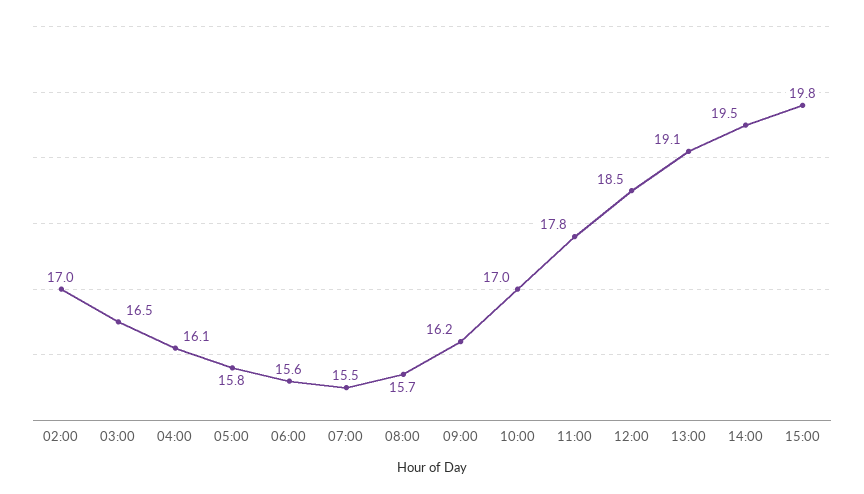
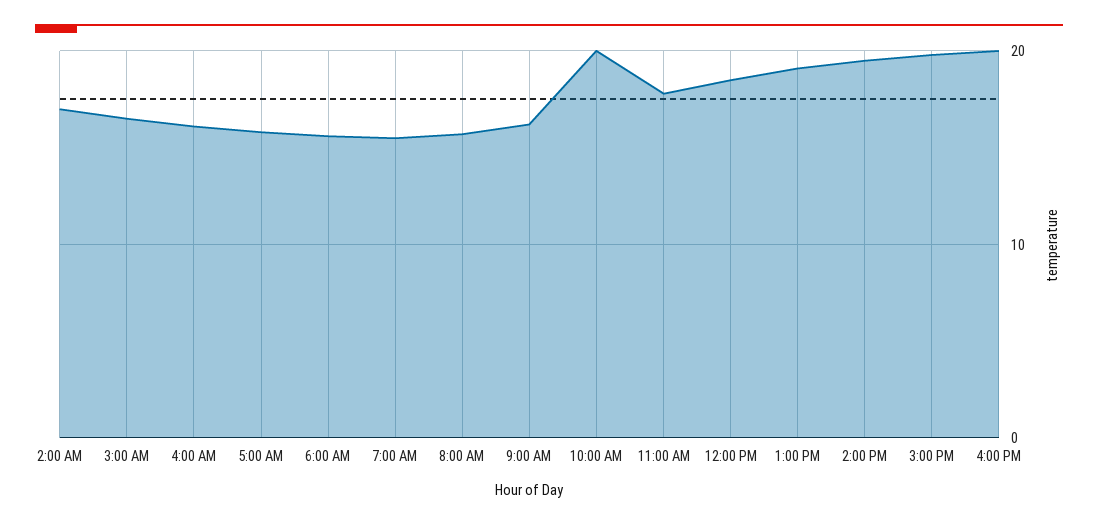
10:00: 17 -> 20
4:00 PM: none -> 20

